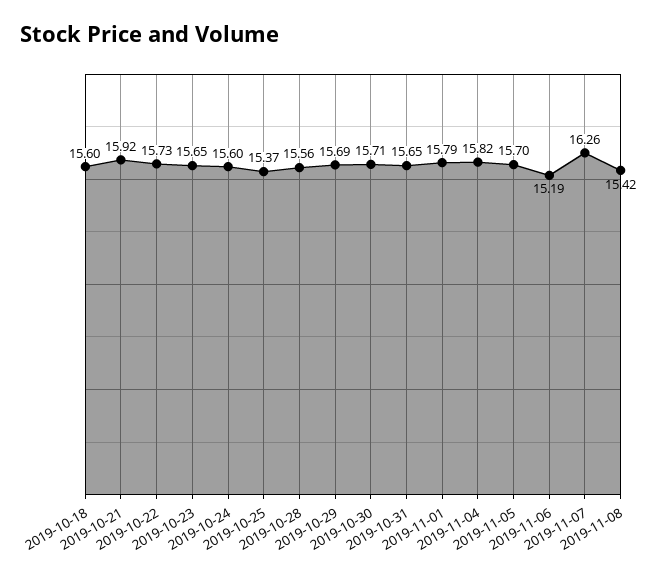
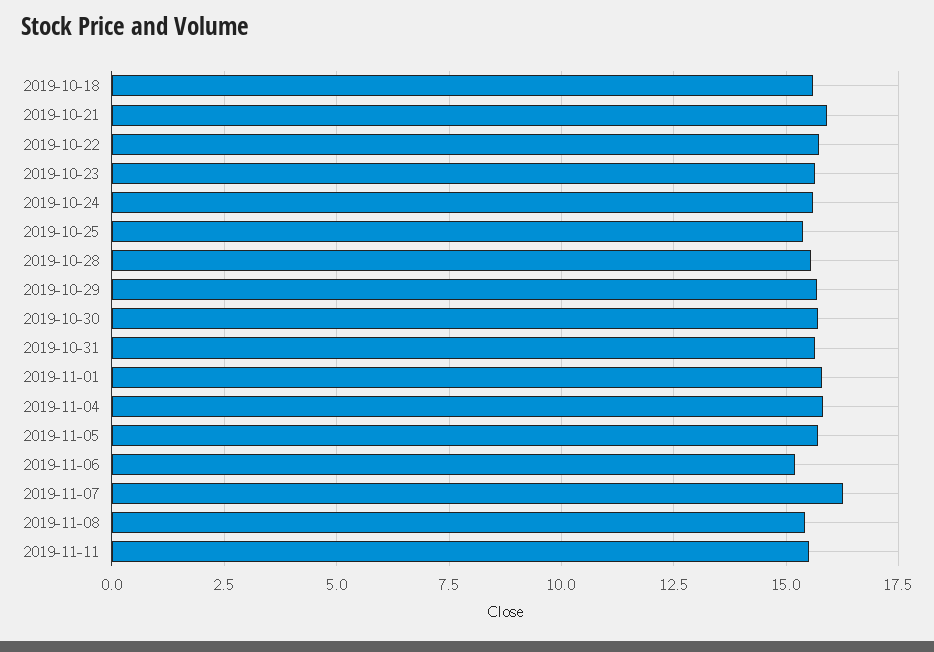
2019-11-11: none -> 15.5

